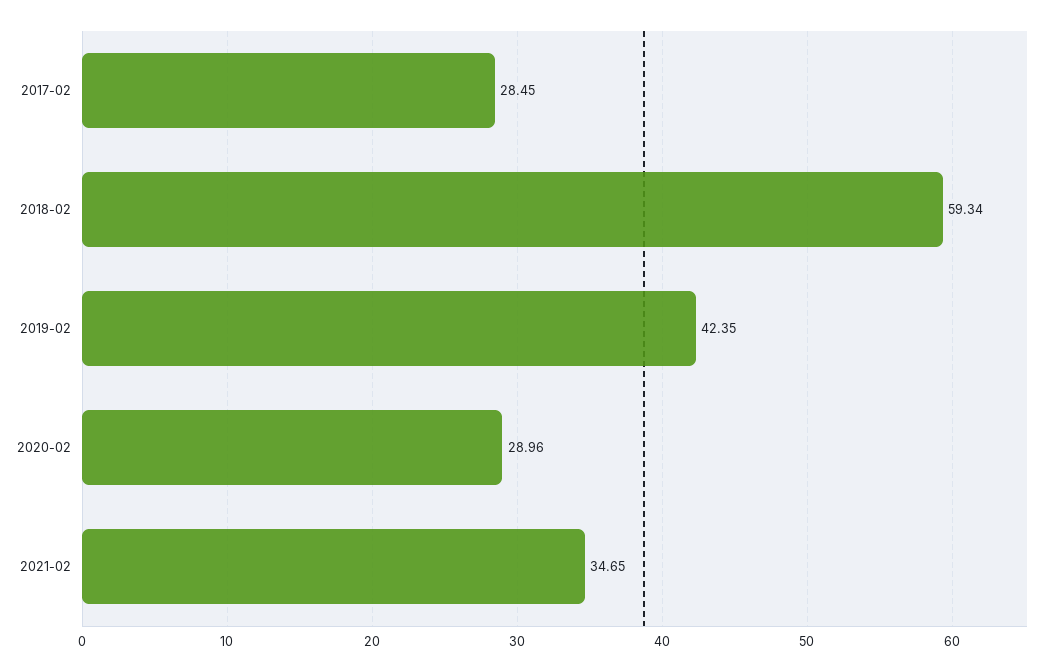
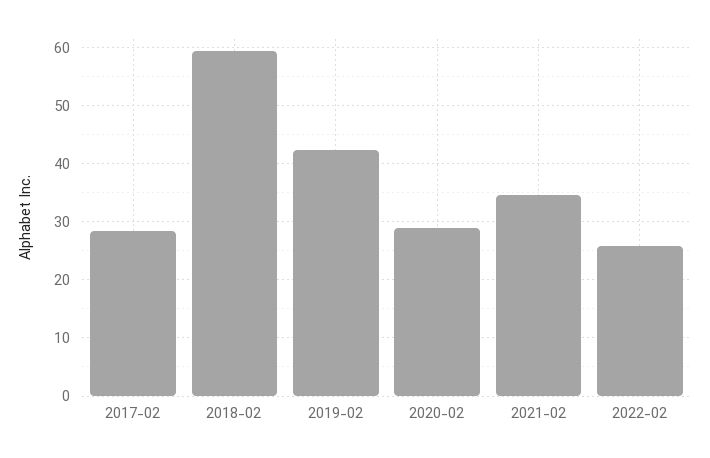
2022-02: none -> 26

